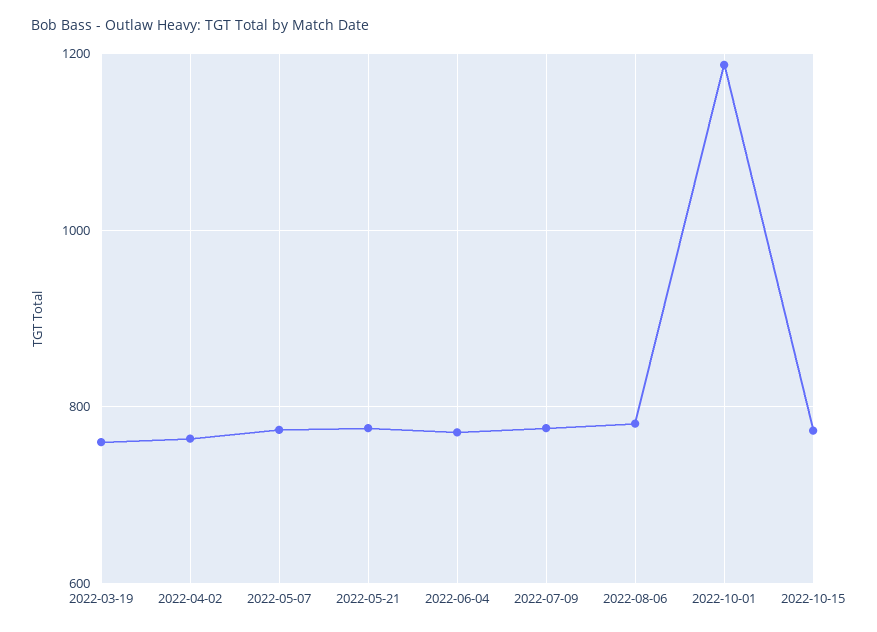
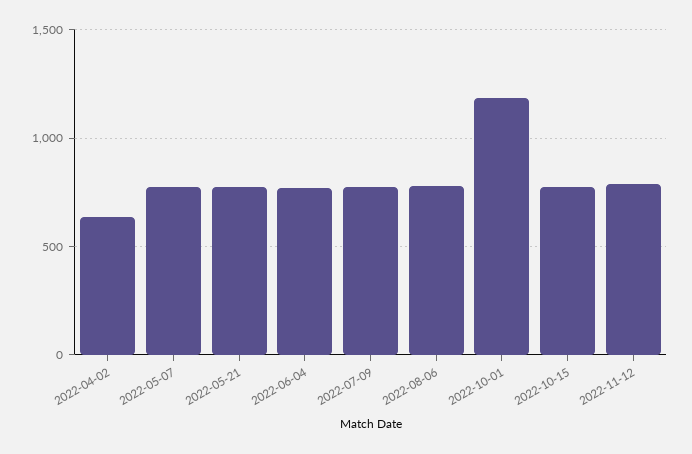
2022-03-19: 760 -> none
2022-04-02: 760 -> 650
2022-11-12: none -> 800

